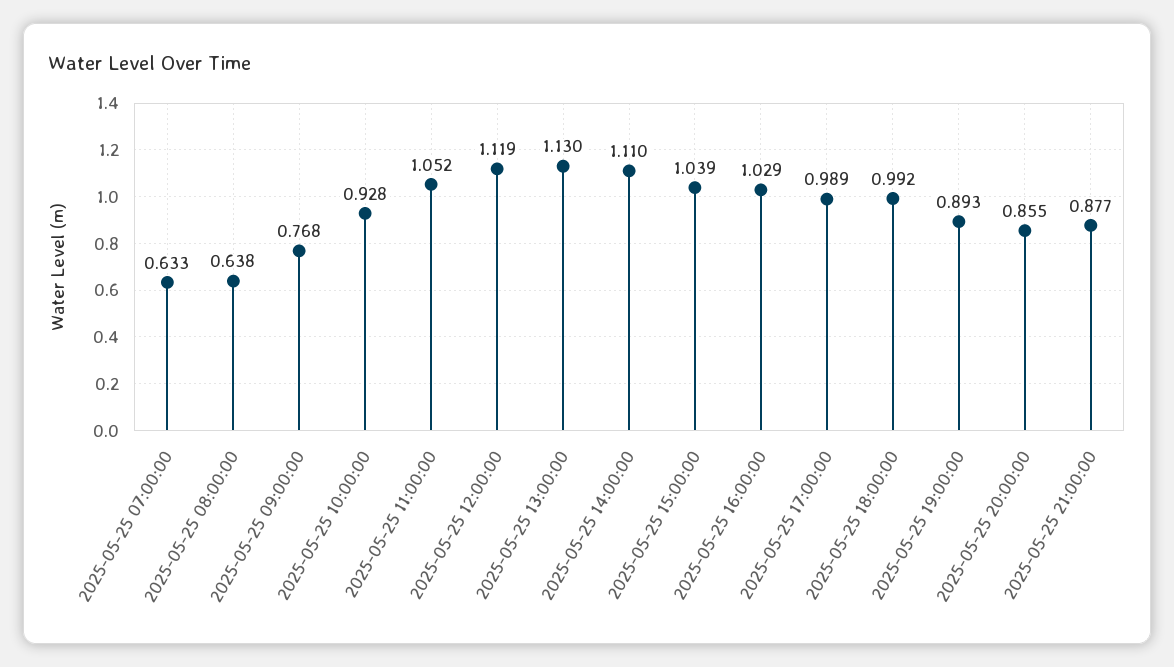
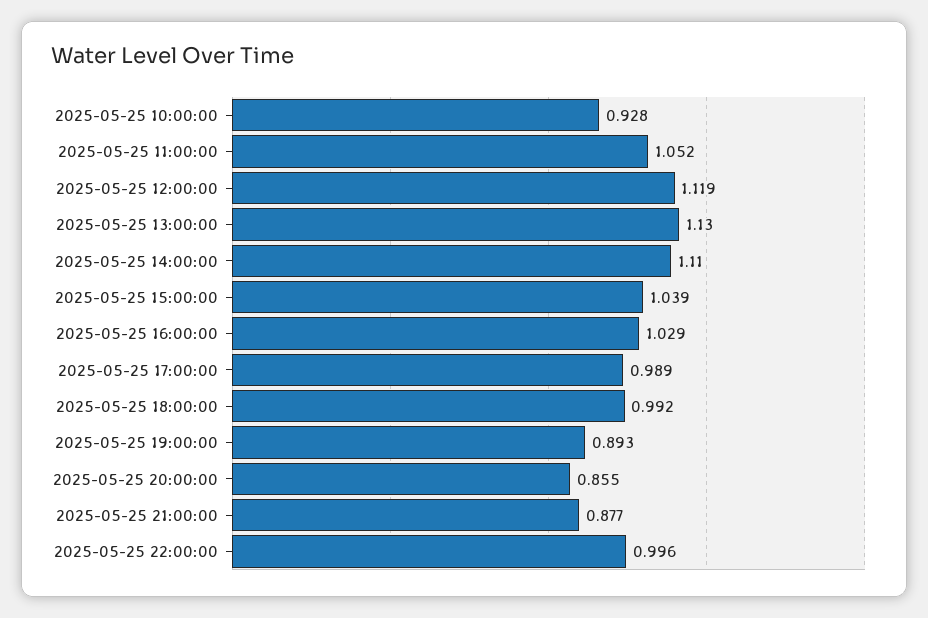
2025-05-25 07:00:00: 0.633 -> none
2025-05-25 08:00:00: 0.638 -> none
2025-05-25 09:00:00: 0.768 -> none
2025-05-25 22:00:00: none -> 0.996

